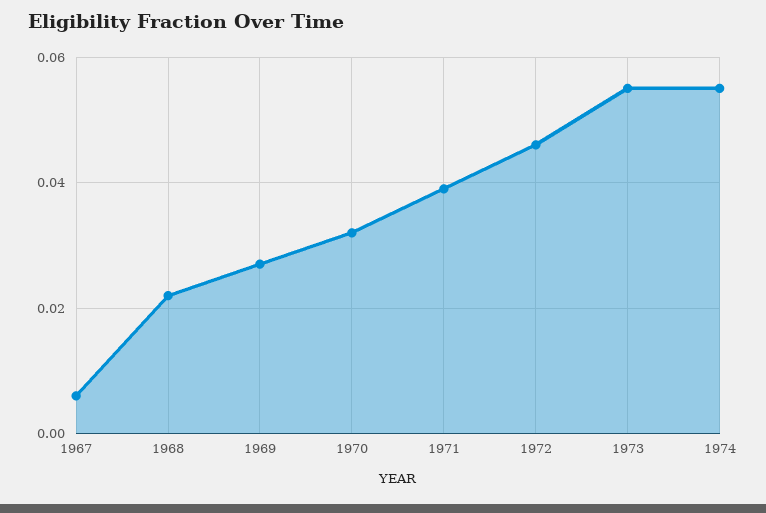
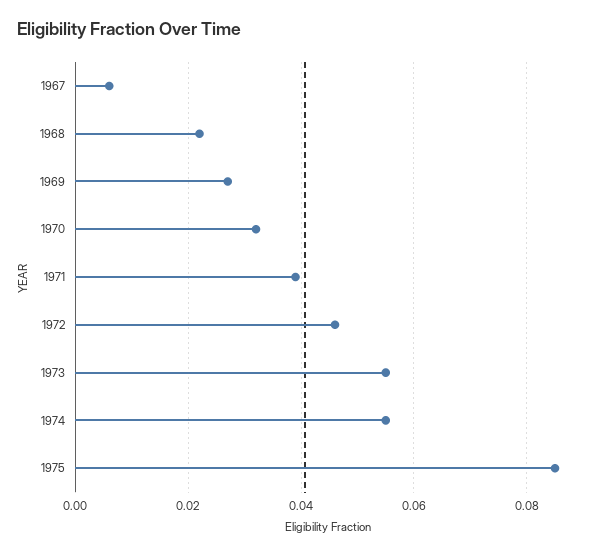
1975: none -> 0.085

